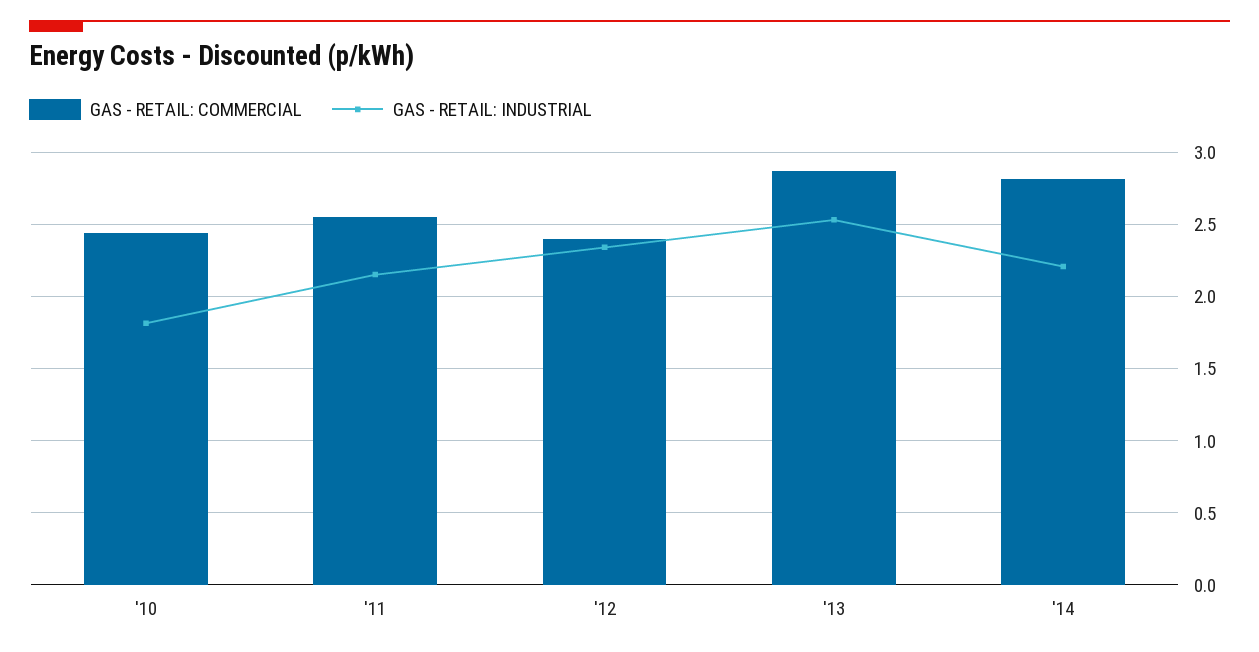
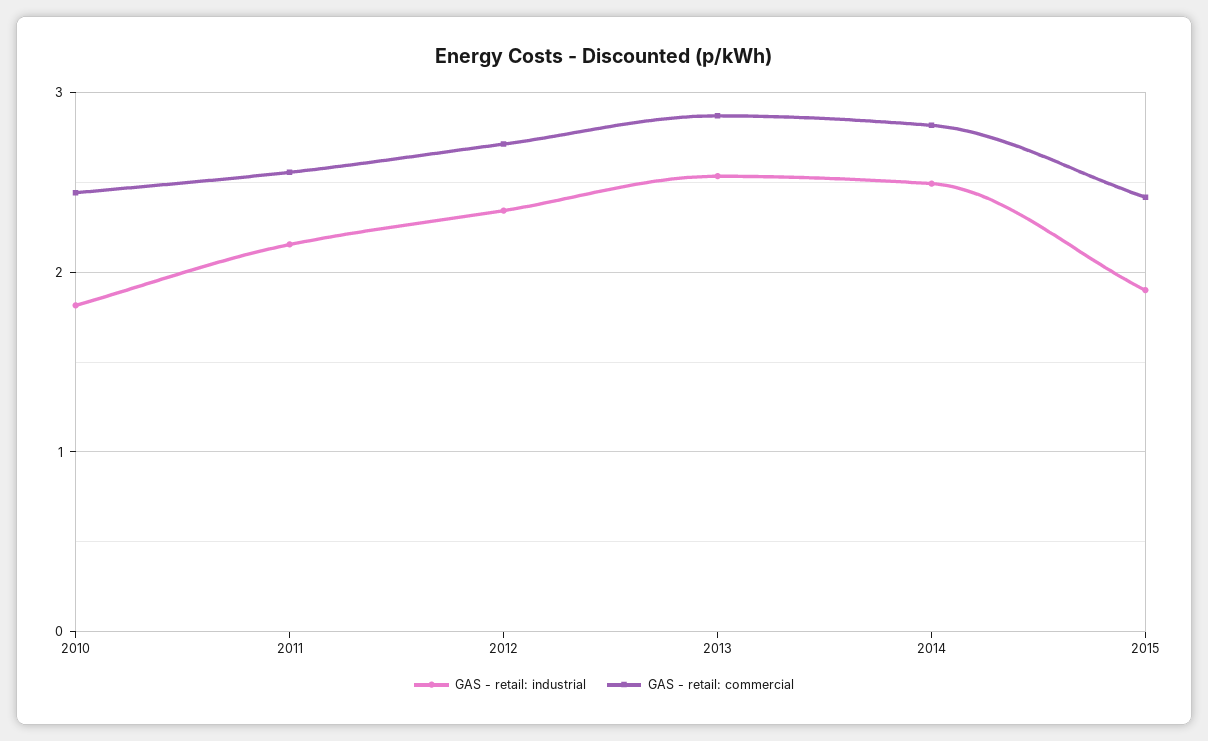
GAS - RETAIL: COMMERCIAL, '12: 2.4 -> 2.7
GAS - RETAIL: INDUSTRIAL, '14: 2.2 -> 2.5
GAS - RETAIL: INDUSTRIAL, 2015: none -> 1.9
GAS - RETAIL: COMMERCIAL, 2015: none -> 2.4

